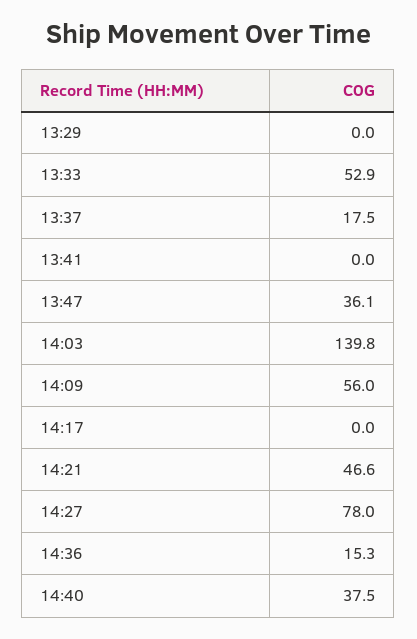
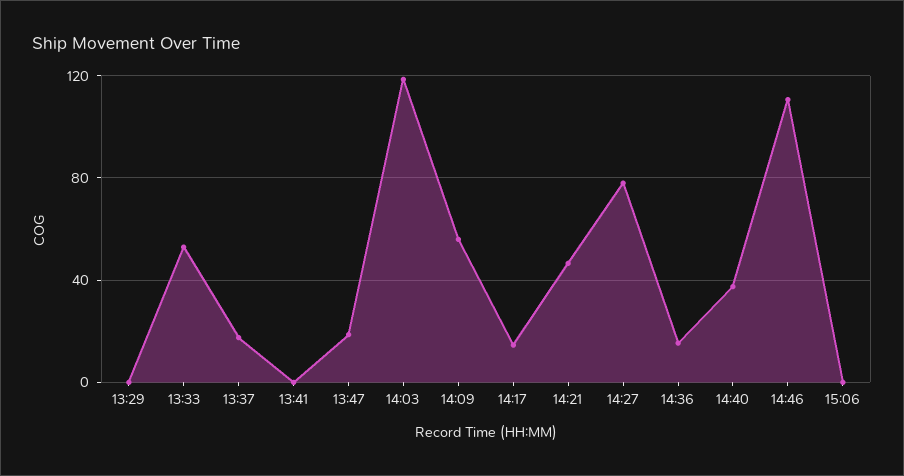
13:47: 36.1 -> 20
14:03: 139.8 -> 120
14:17: 0 -> 15
14:46: none -> 110
15:06: none -> 0

